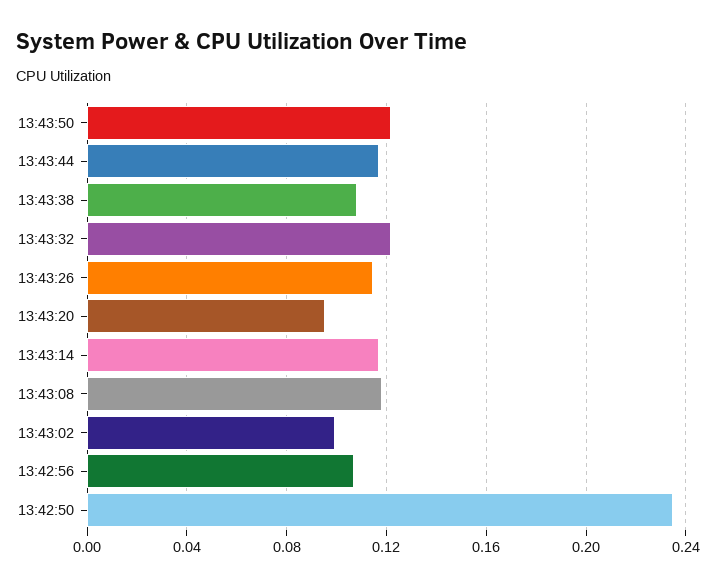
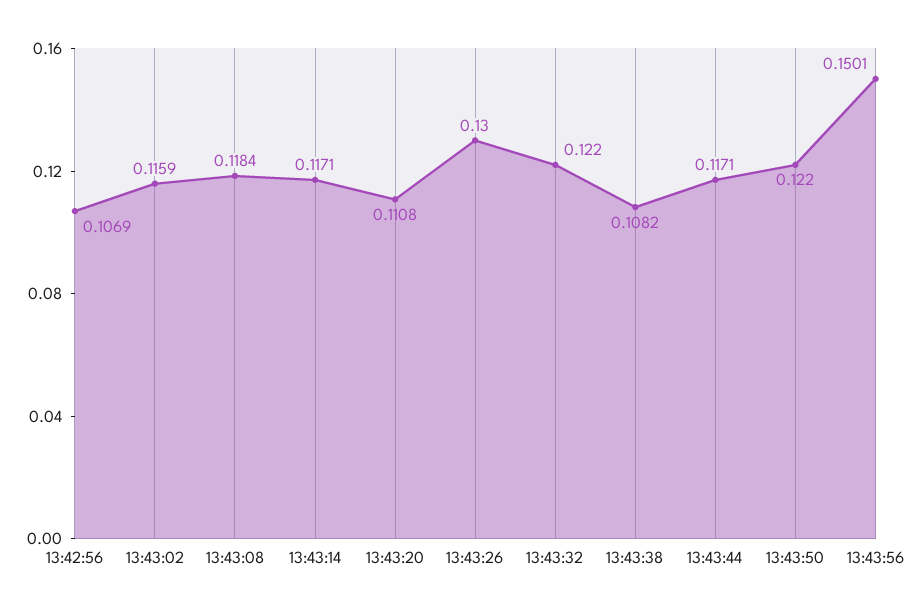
13:43:26: 0.115 -> 0.13
13:43:20: 0.095 -> 0.1108
13:43:02: 0.1 -> 0.1159
13:42:50: 0.235 -> none
13:43:56: none -> 0.1501

